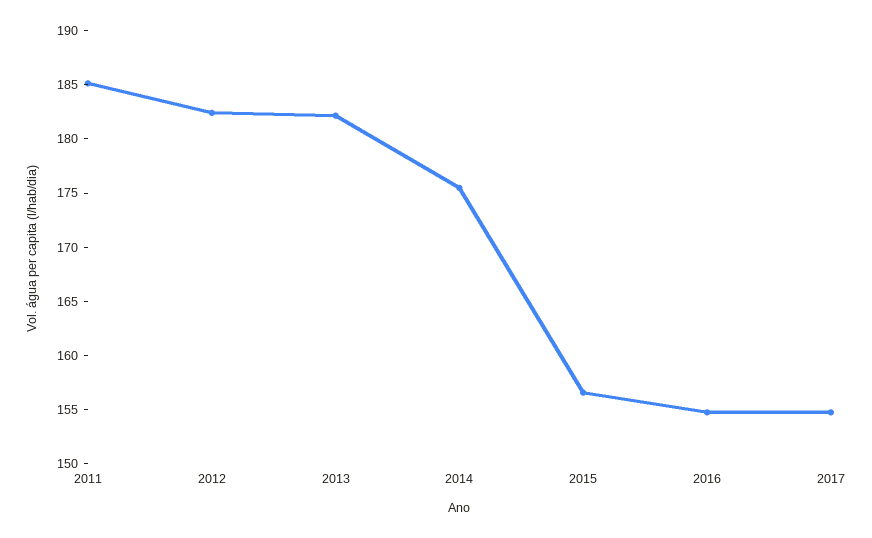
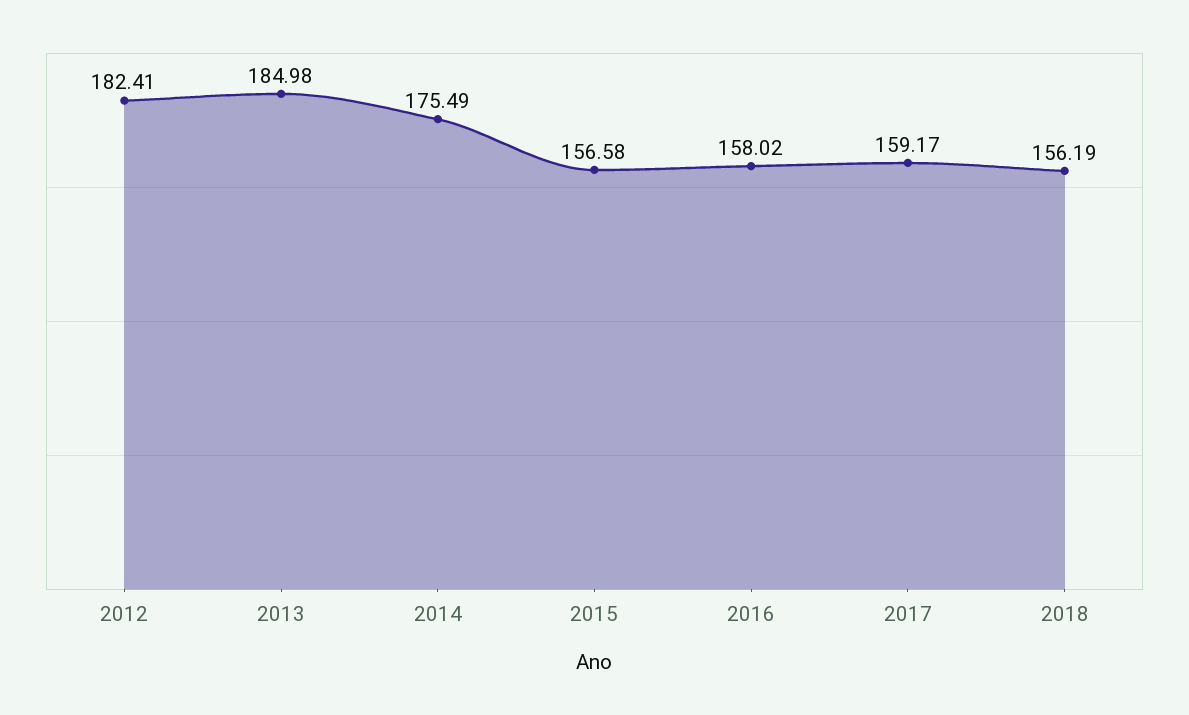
2011: 185 -> none
2013: 182 -> 184.98
2016: 155 -> 158.02
2017: 155 -> 159.17
2018: none -> 156.19

